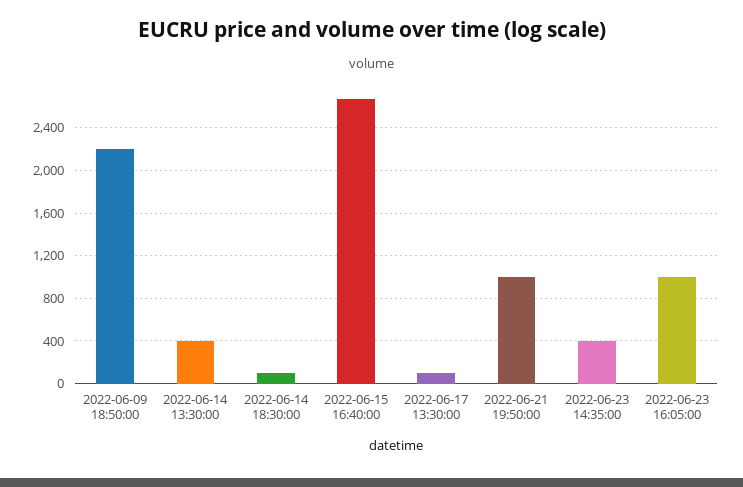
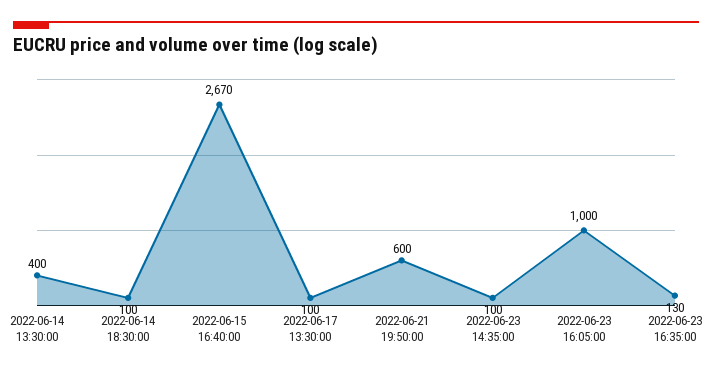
2022-06-09 18:50:00: 2200 -> none
2022-06-21 19:50:00: 1000 -> 600
2022-06-23 14:35:00: 400 -> 100
2022-06-23 16:35:00: none -> 130

